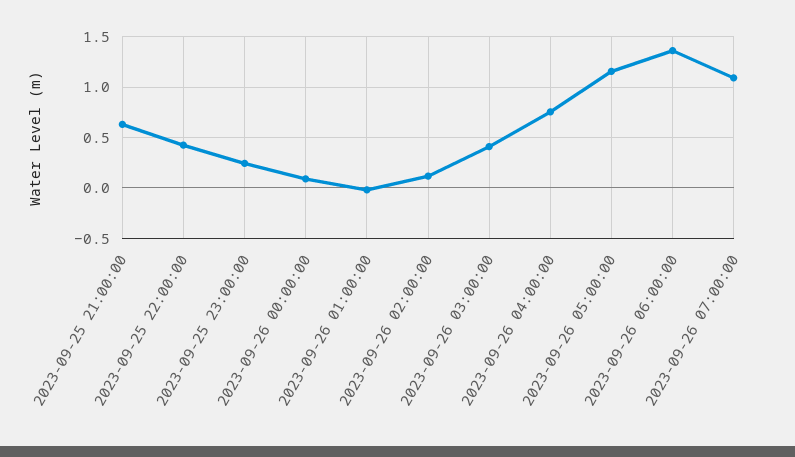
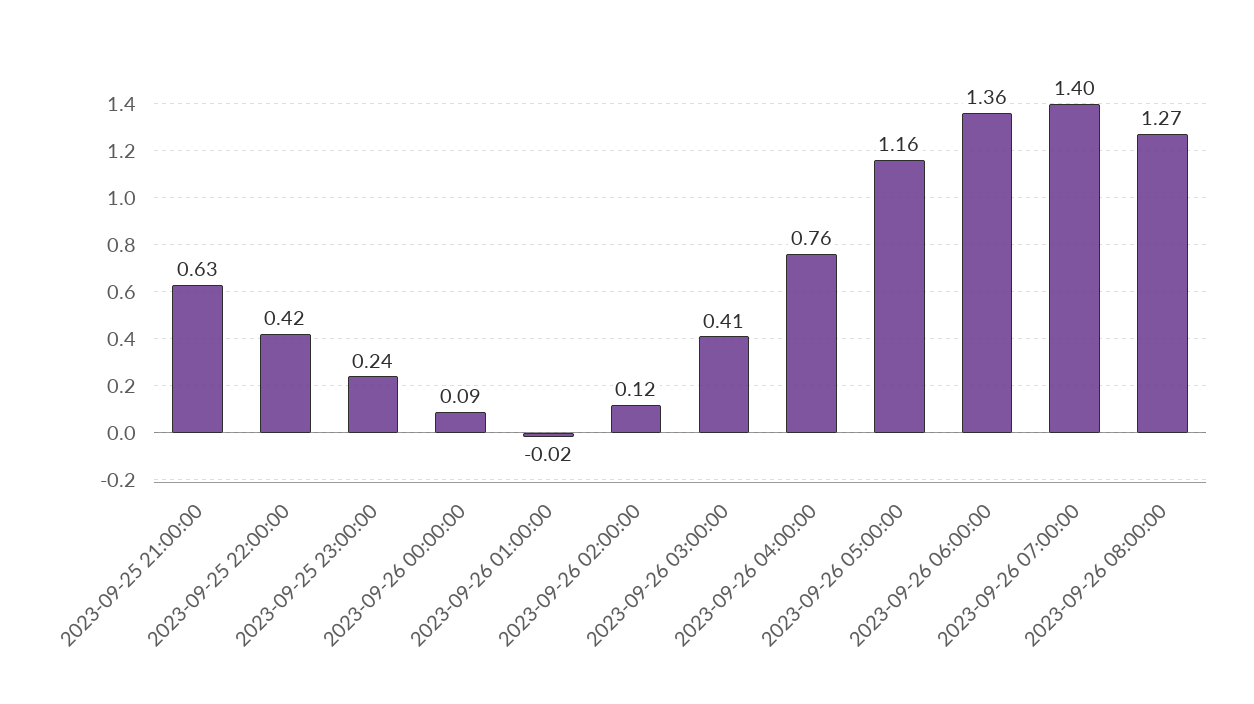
2023-09-26 07:00:00: 1.1 -> 1.4
2023-09-26 08:00:00: none -> 1.27

